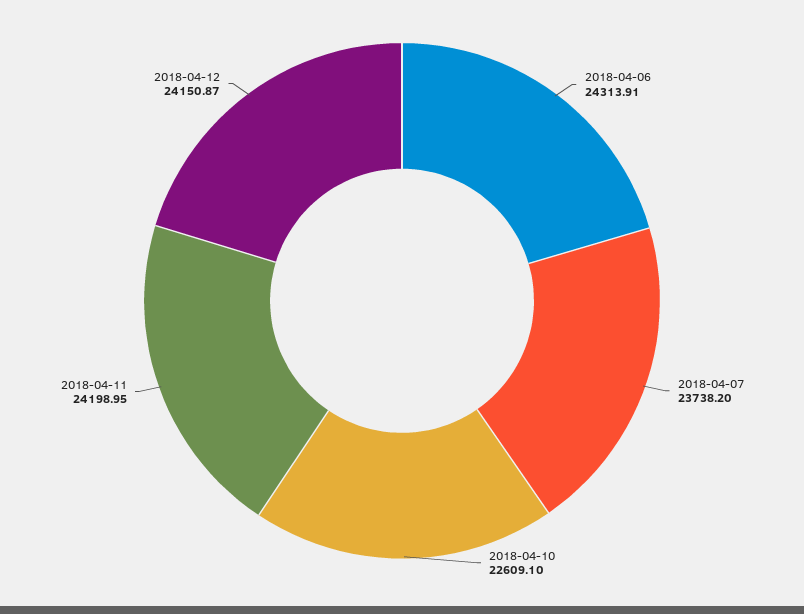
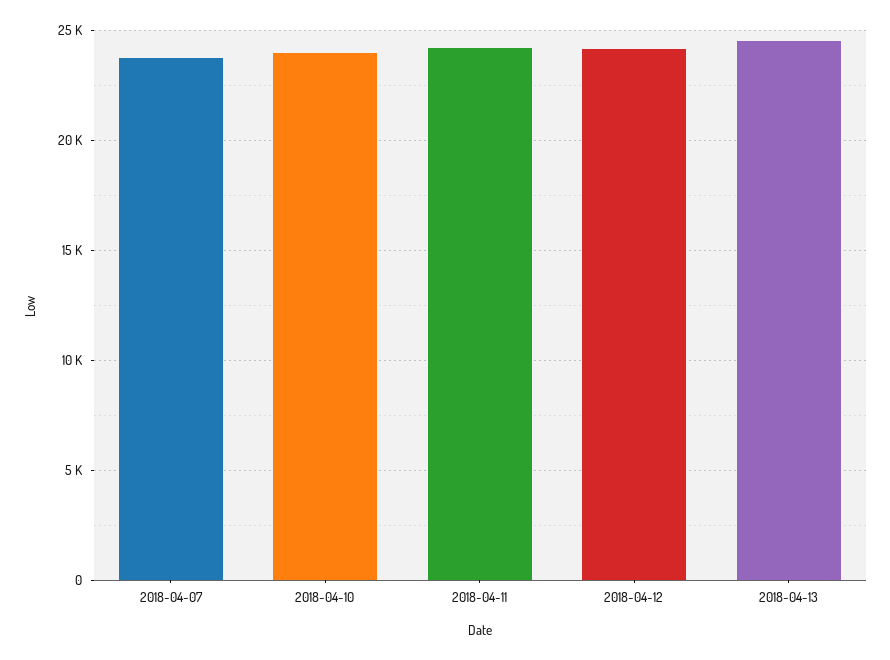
2018-04-06: 24313.91 -> none
2018-04-10: 22609.1 -> 24000
2018-04-13: none -> 24500

